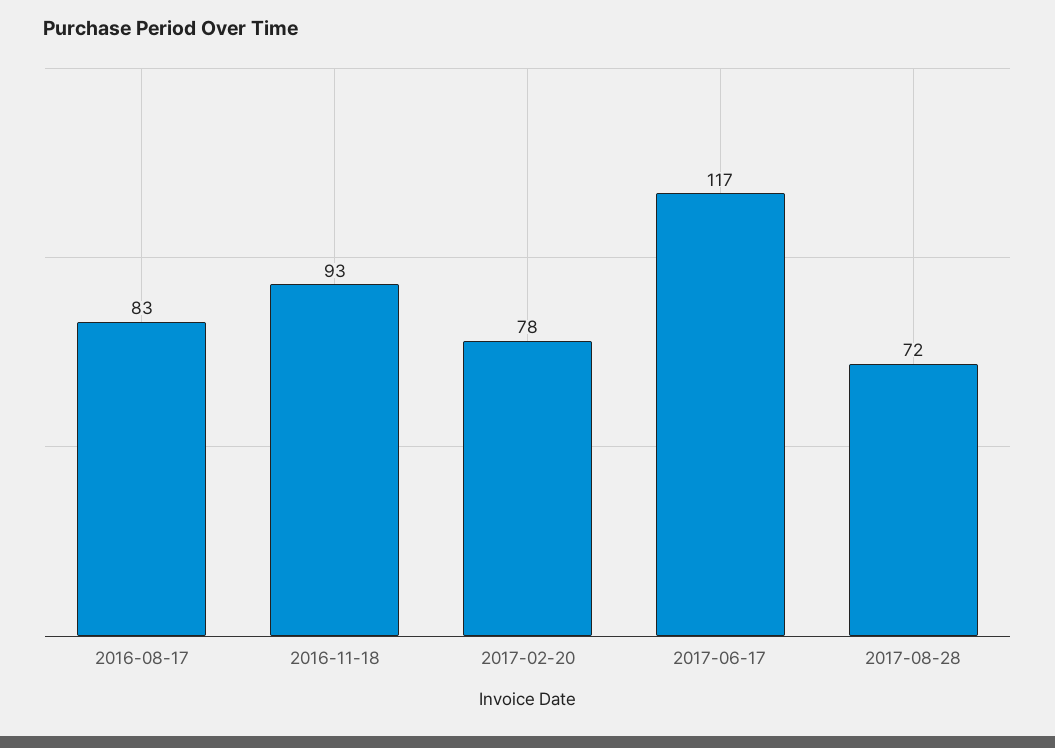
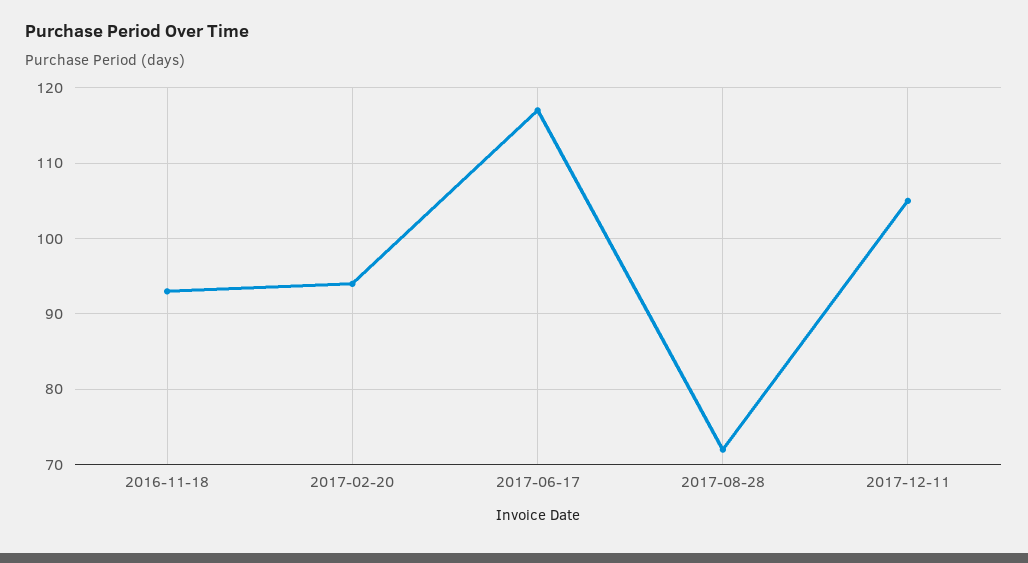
2016-08-17: 83 -> none
2017-02-20: 78 -> 94
2017-12-11: none -> 105

